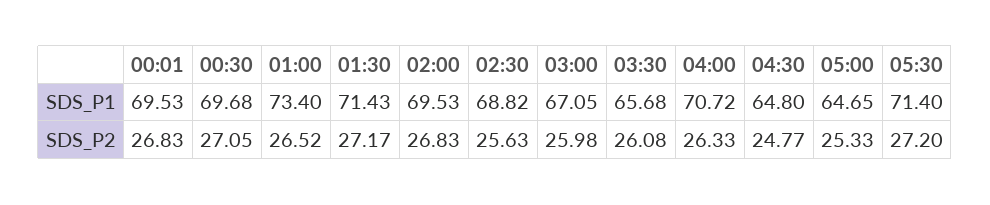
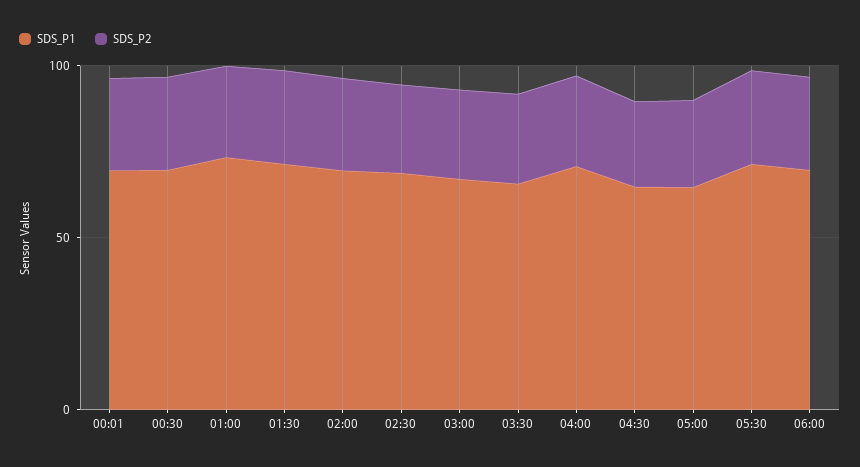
SDS_P1, 06:00: none -> 70
SDS_P2, 06:00: none -> 30

